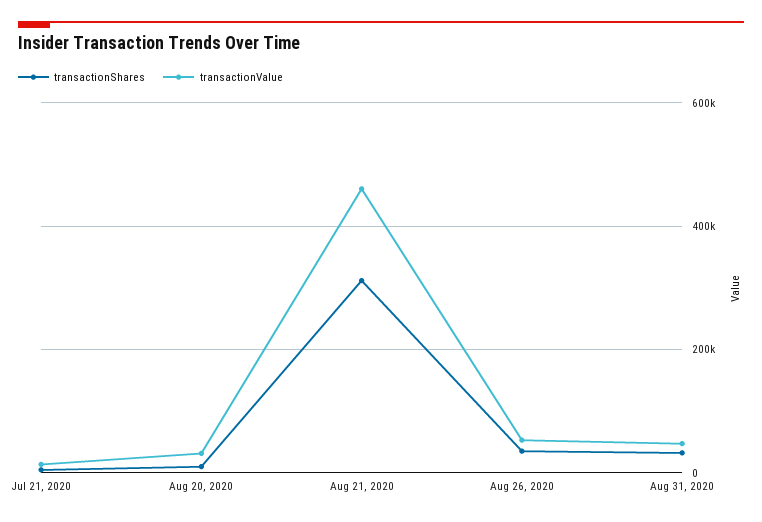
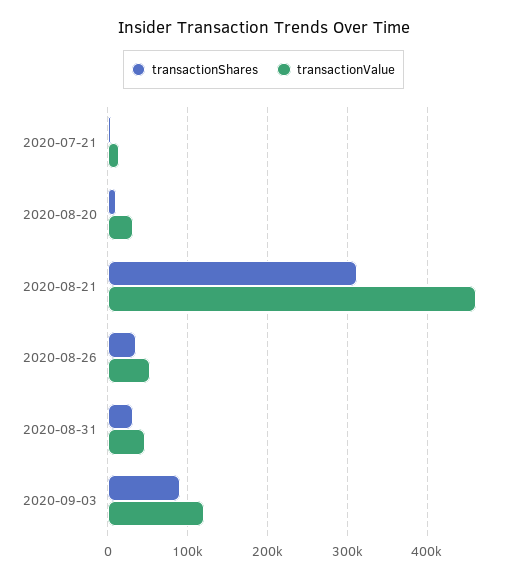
transactionShares, 2020-09-03: none -> 90000
transactionValue, 2020-09-03: none -> 120000

